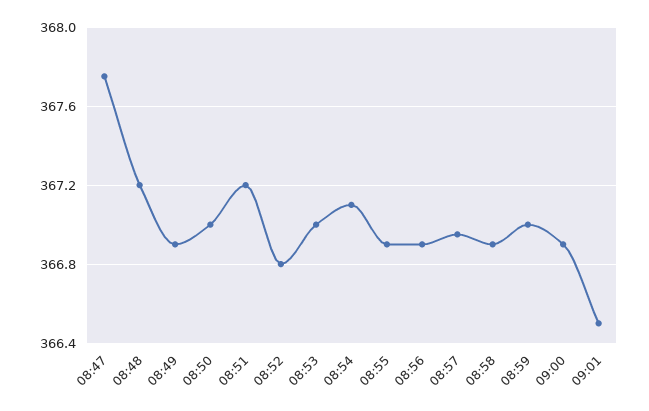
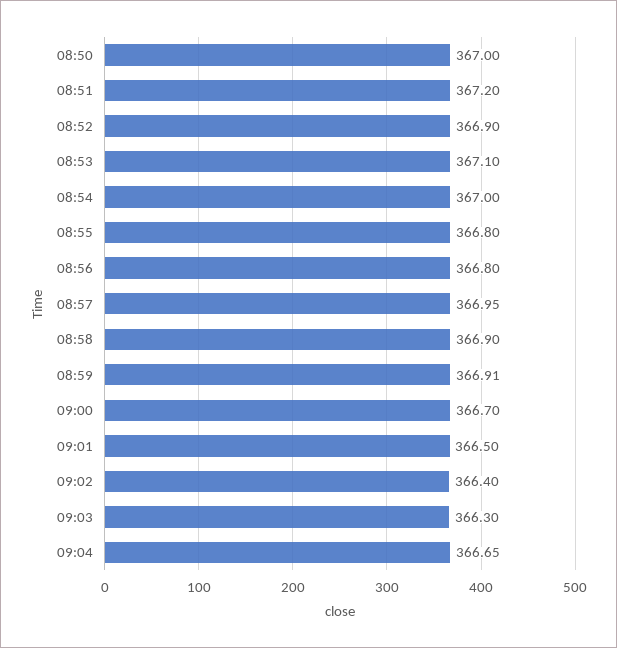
08:47: 367.75 -> none
08:48: 367.2 -> none
08:49: 366.9 -> none
08:52: 366.8 -> 366.9
08:53: 367 -> 367.1
08:54: 367.1 -> 367
08:55: 366.9 -> 366.8
08:56: 366.9 -> 366.8
08:59: 367 -> 366.91
09:00: 366.9 -> 366.7
09:02: none -> 366.4
09:03: none -> 366.3
09:04: none -> 366.65

